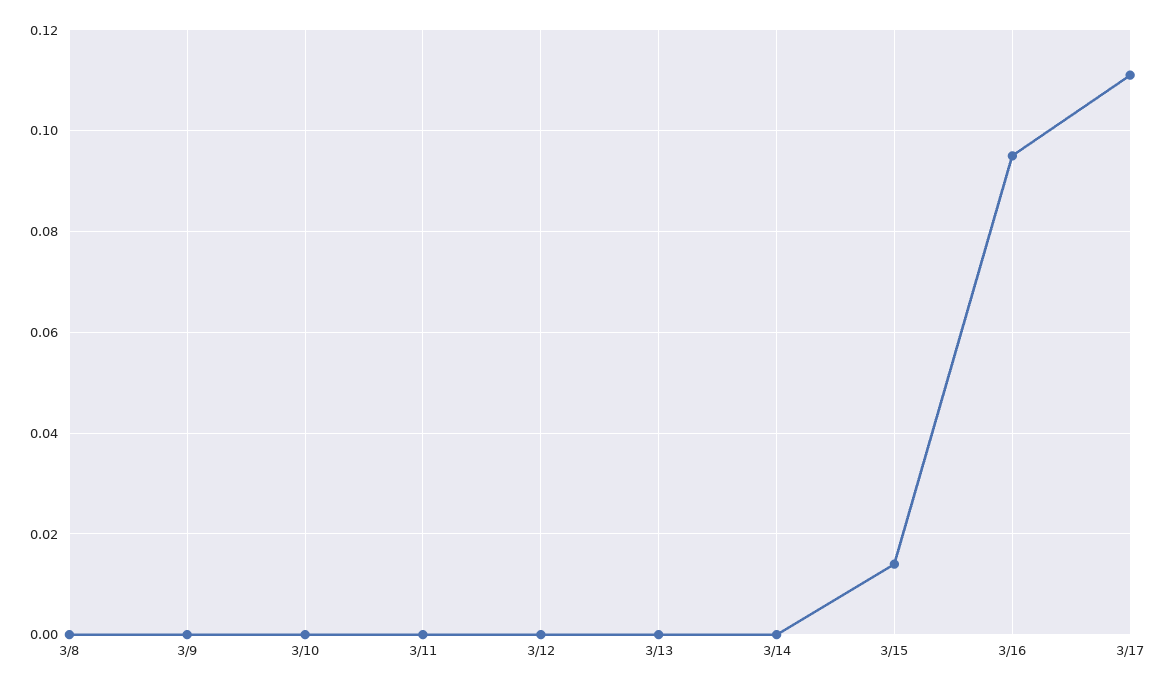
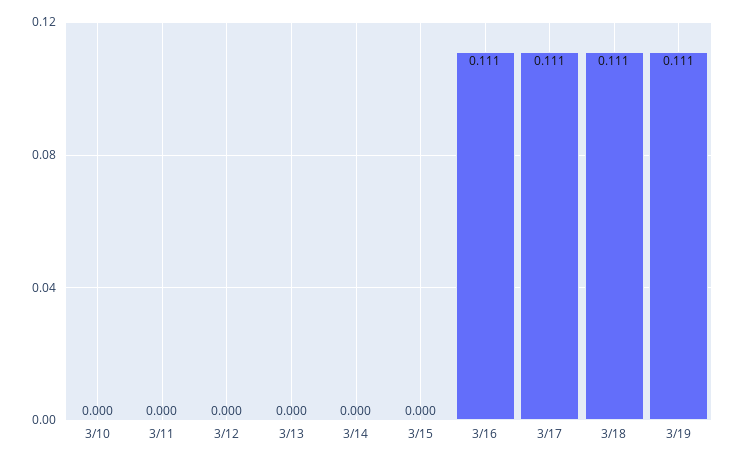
3/8: 0 -> none
3/9: 0 -> none
3/15: 0.015 -> 0
3/16: 0.095 -> 0.111
3/18: none -> 0.111
3/19: none -> 0.111

